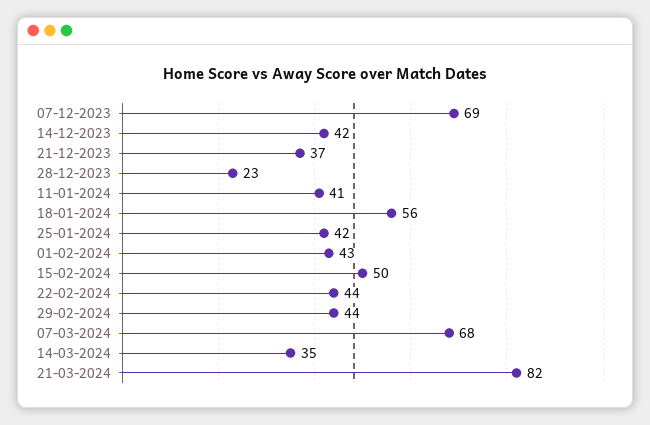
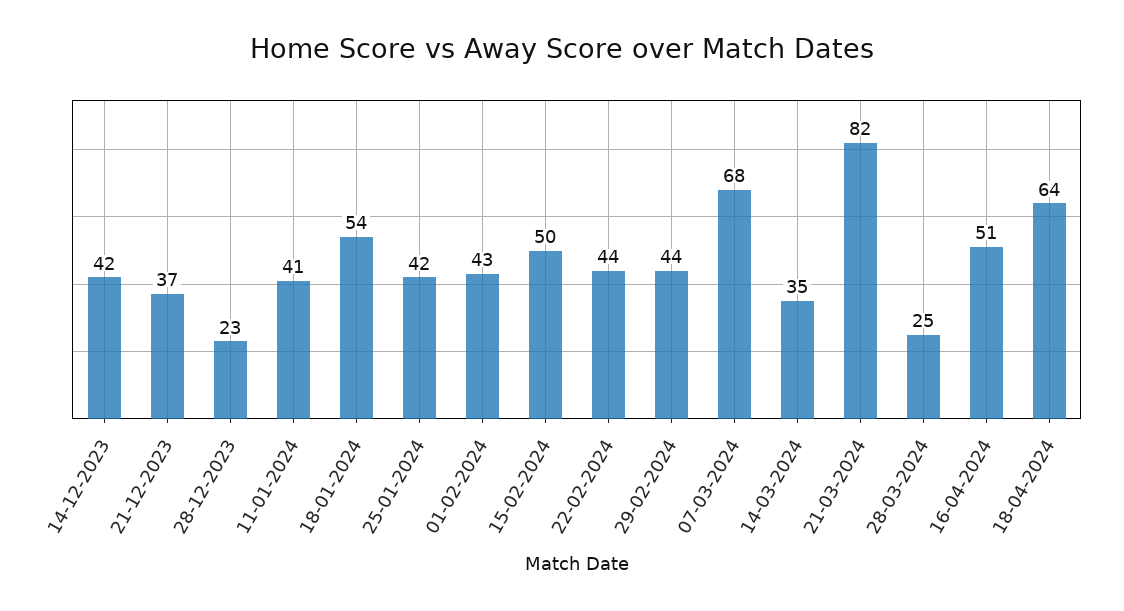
07-12-2023: 69 -> none
18-01-2024: 56 -> 54
28-03-2024: none -> 25
16-04-2024: none -> 51
18-04-2024: none -> 64

